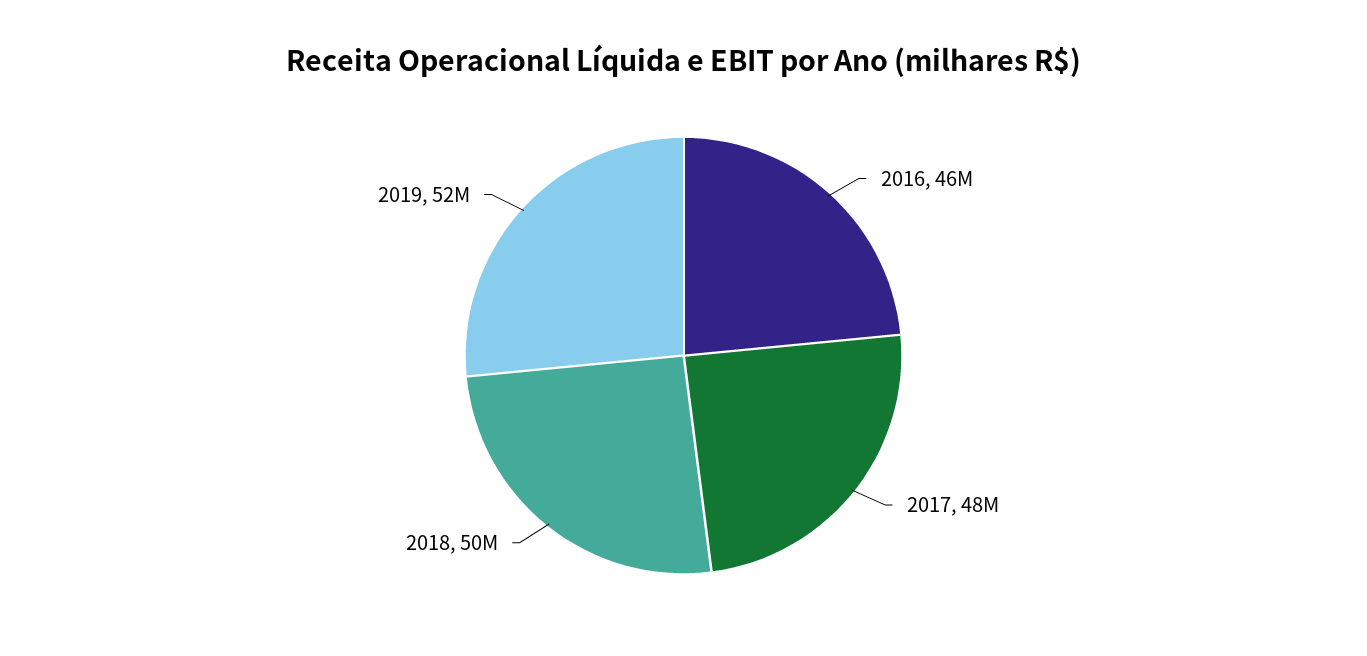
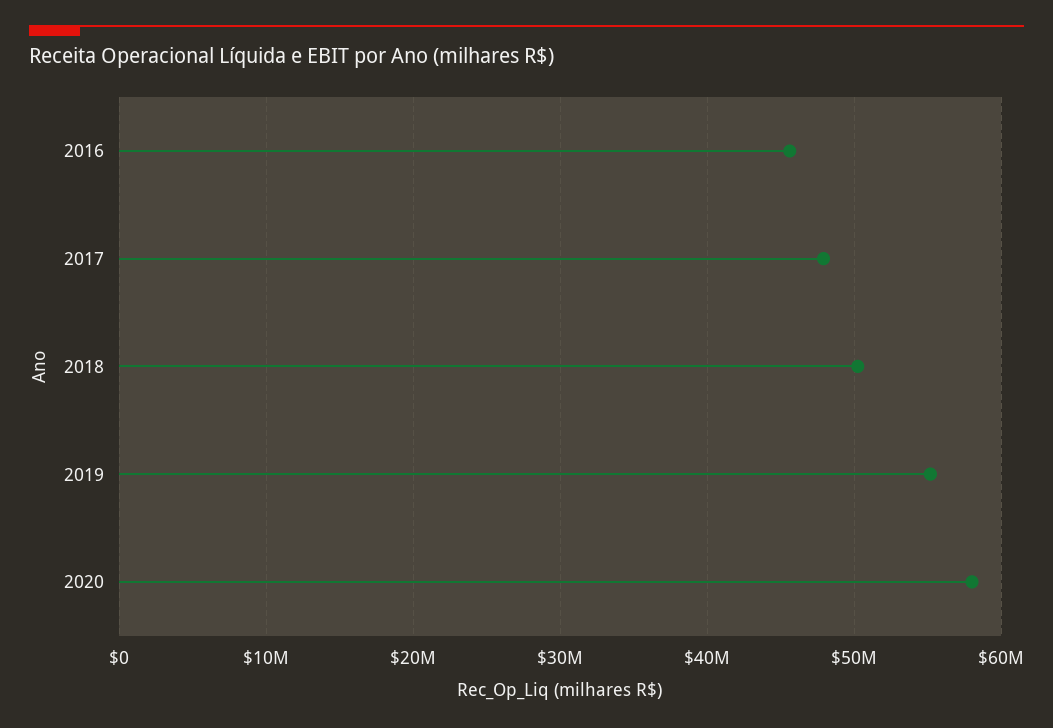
2019: 52000000 -> 55000000
2020: none -> 58000000

